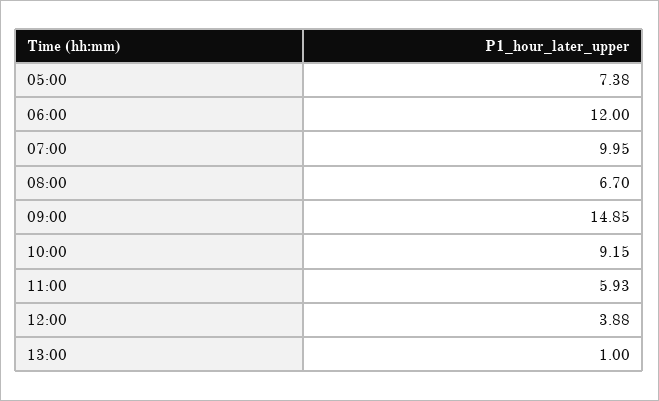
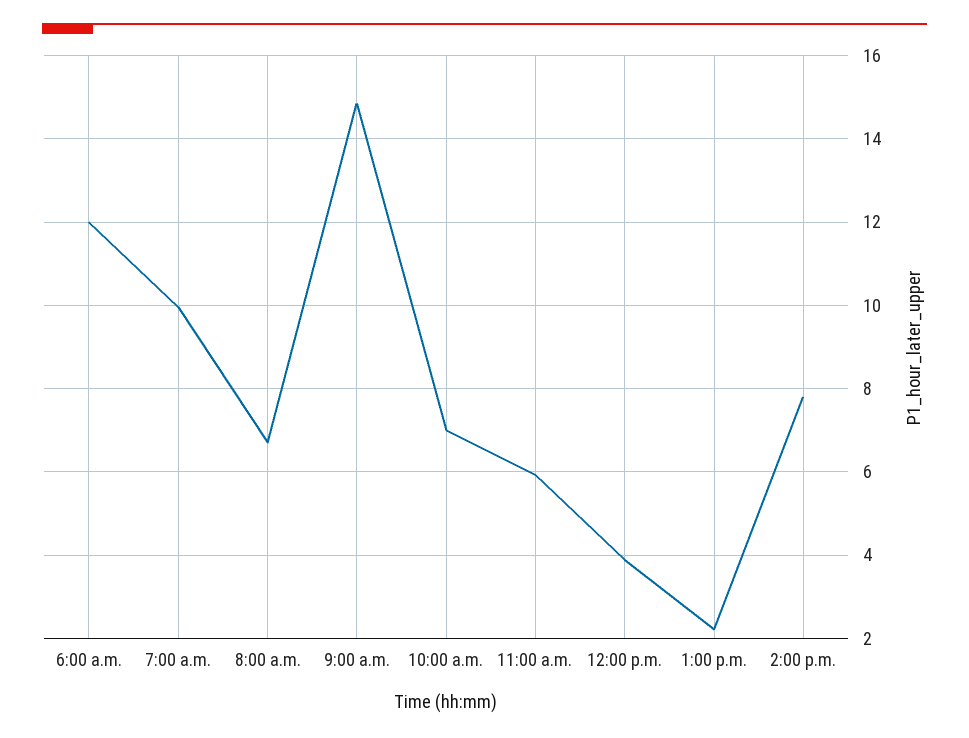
05:00: 7.38 -> none
10:00: 9.15 -> 7
13:00: 1 -> 2.2
2:00 p.m.: none -> 7.8

